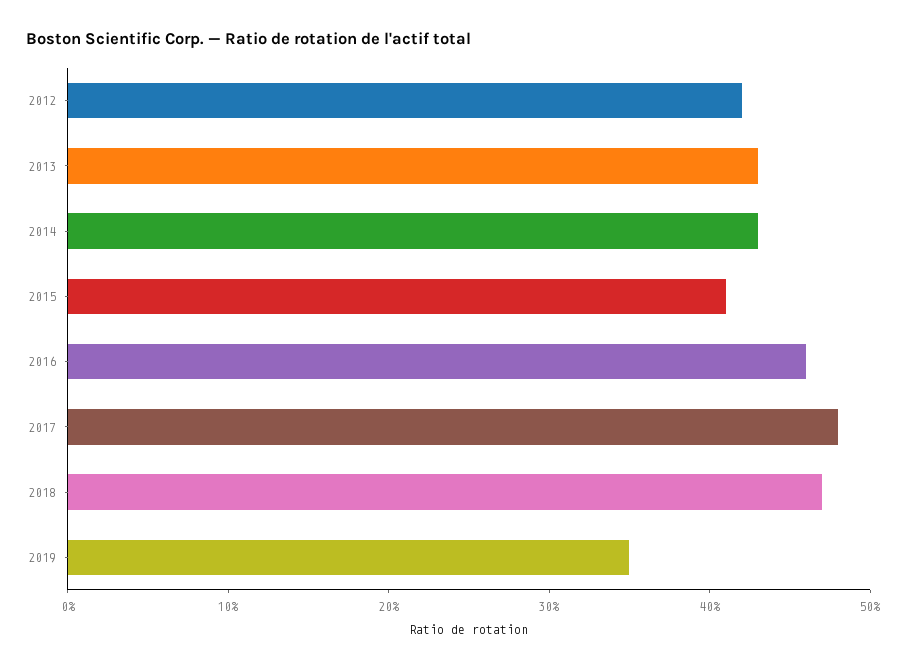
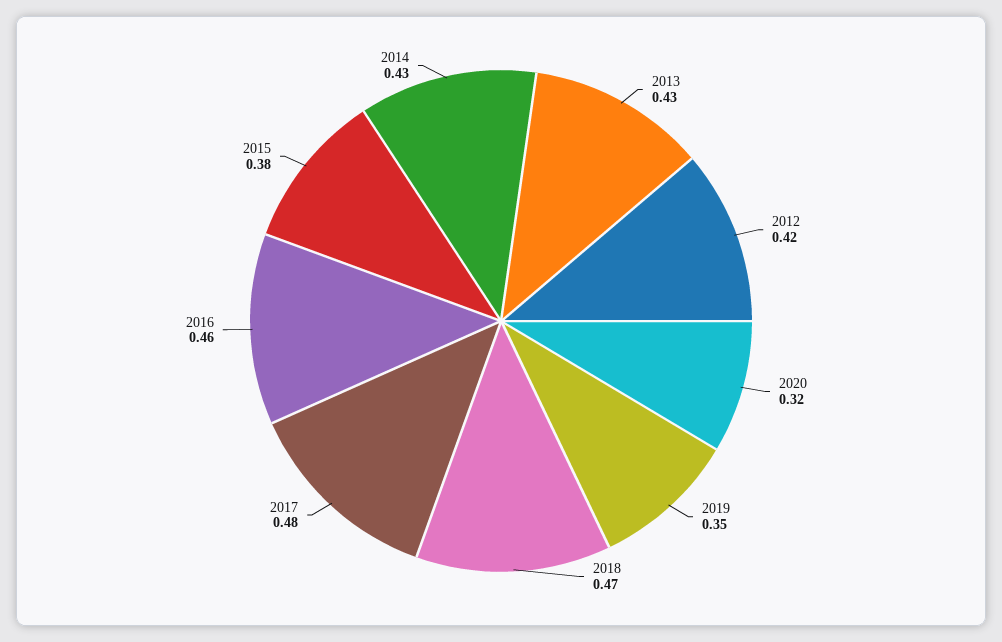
2015: 0.41 -> 0.38
2020: none -> 0.32

